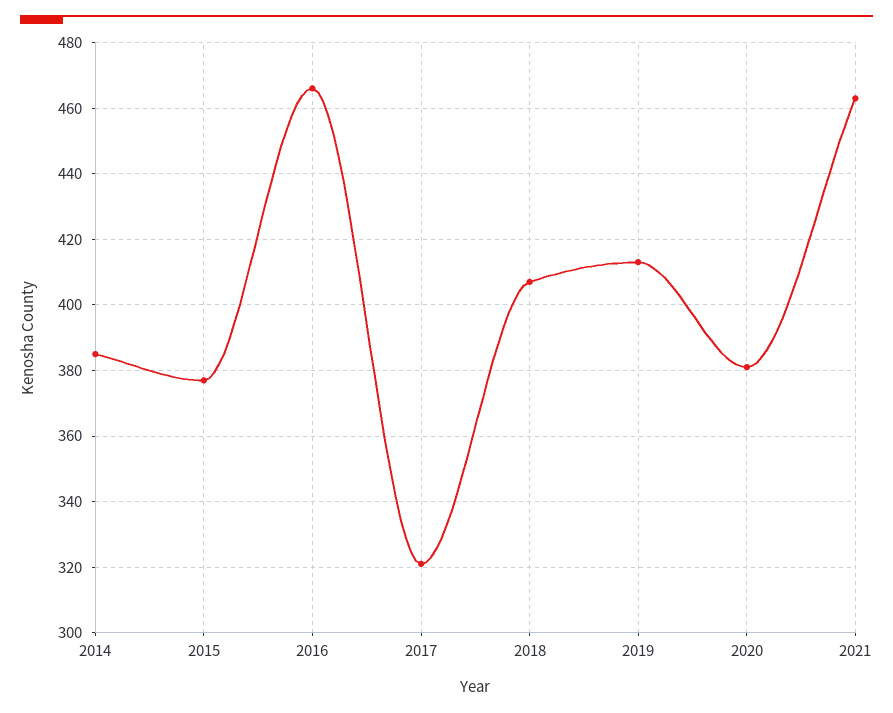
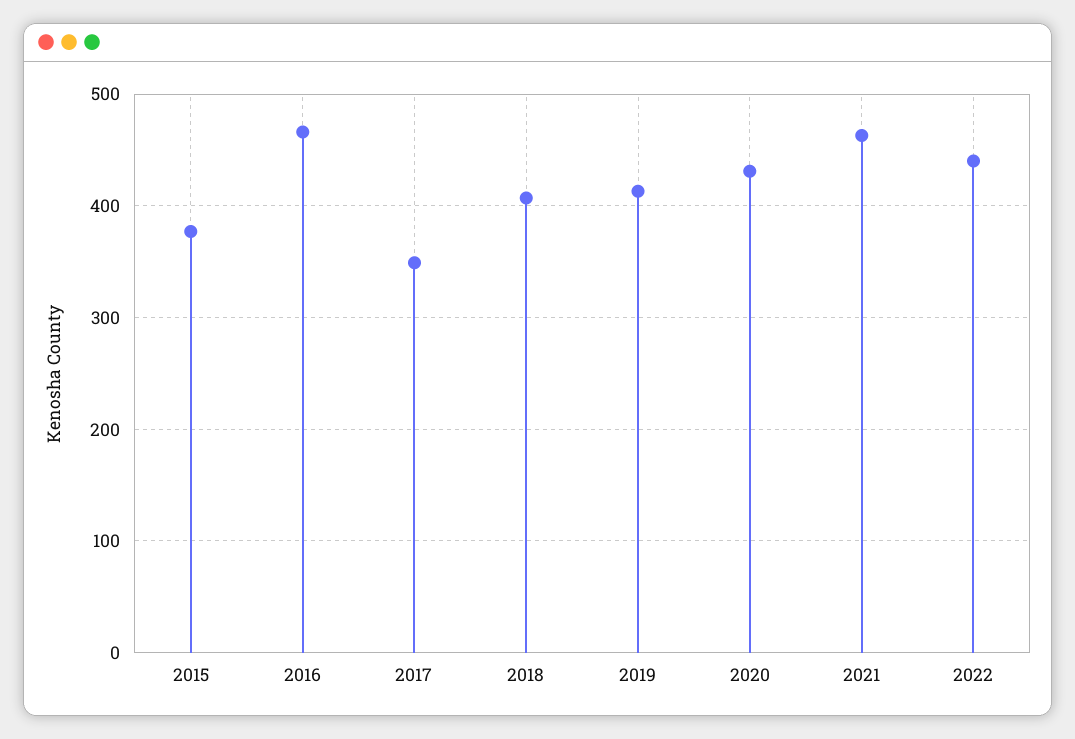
2014: 385 -> none
2017: 320 -> 350
2020: 380 -> 430
2022: none -> 440

